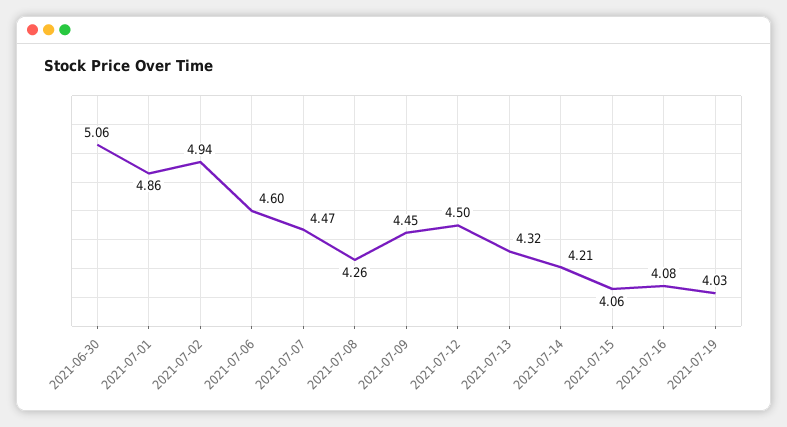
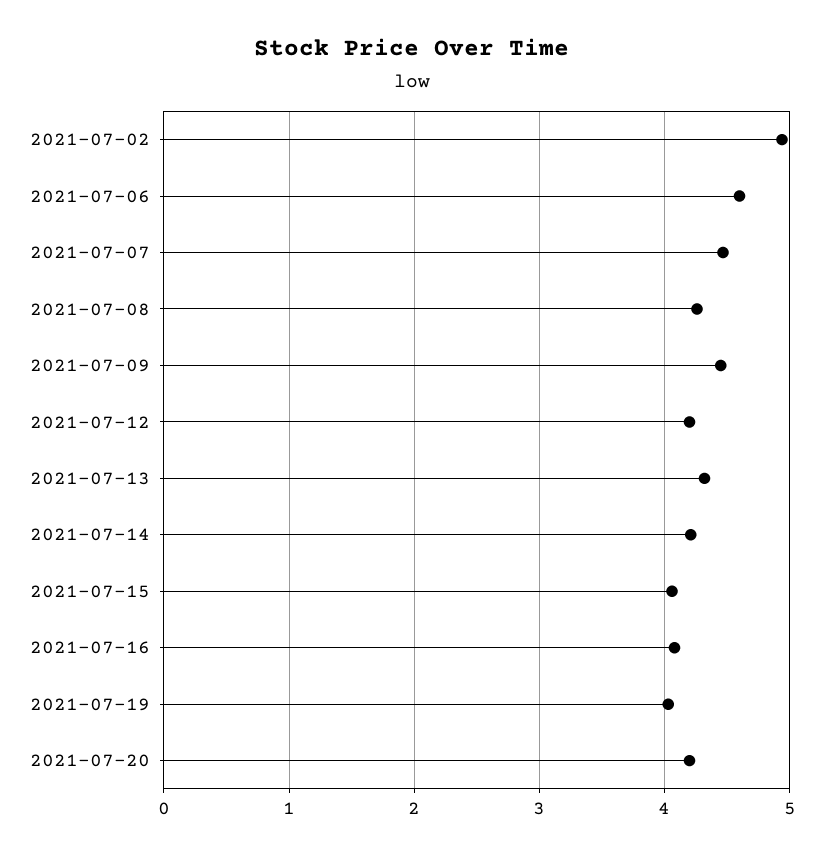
2021-06-30: 5.06 -> none
2021-07-01: 4.86 -> none
2021-07-12: 4.5 -> 4.2
2021-07-20: none -> 4.2

